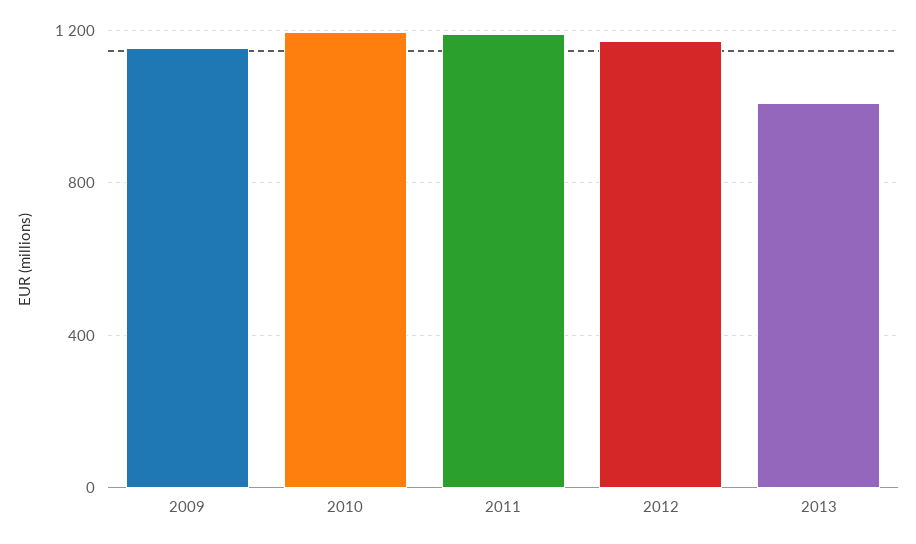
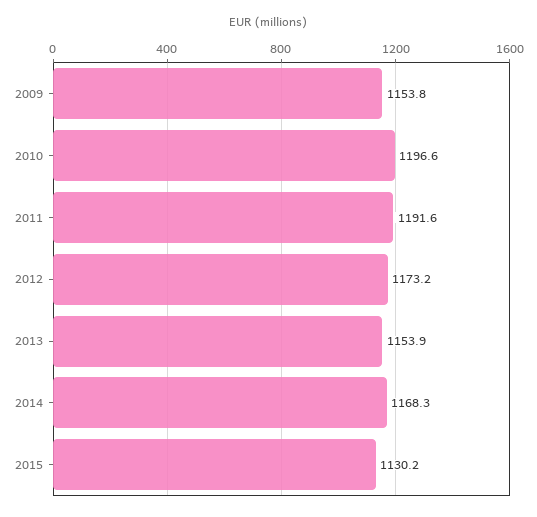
2013: 1000 -> 1153.9
2014: none -> 1168.3
2015: none -> 1130.2

